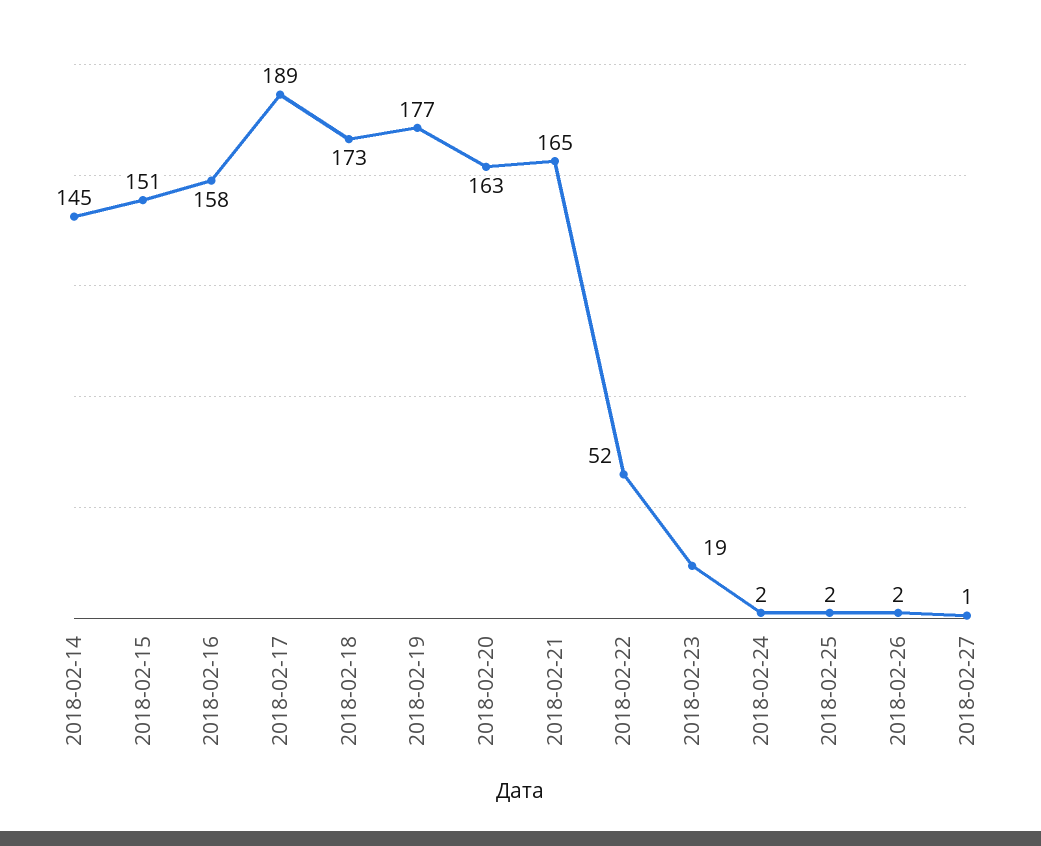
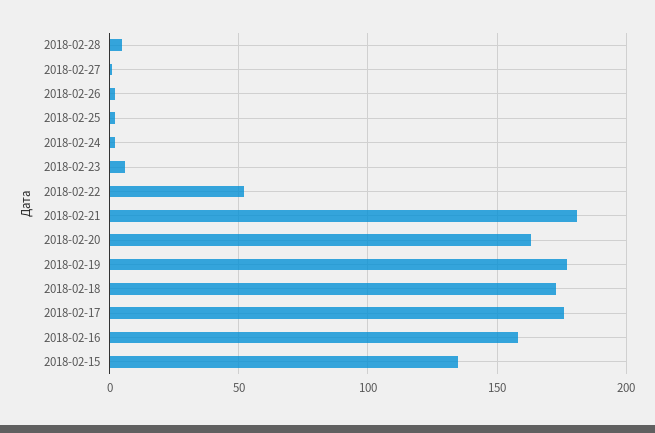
2018-02-14: 145 -> none
2018-02-15: 151 -> 135
2018-02-17: 189 -> 175
2018-02-21: 165 -> 180
2018-02-23: 19 -> 5
2018-02-28: none -> 5

